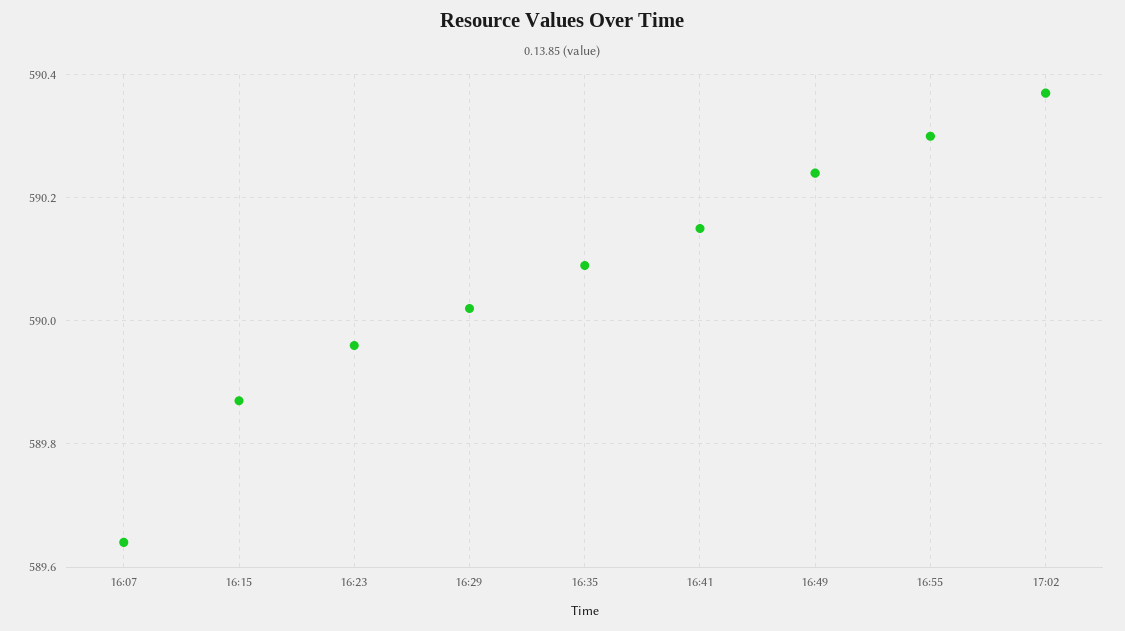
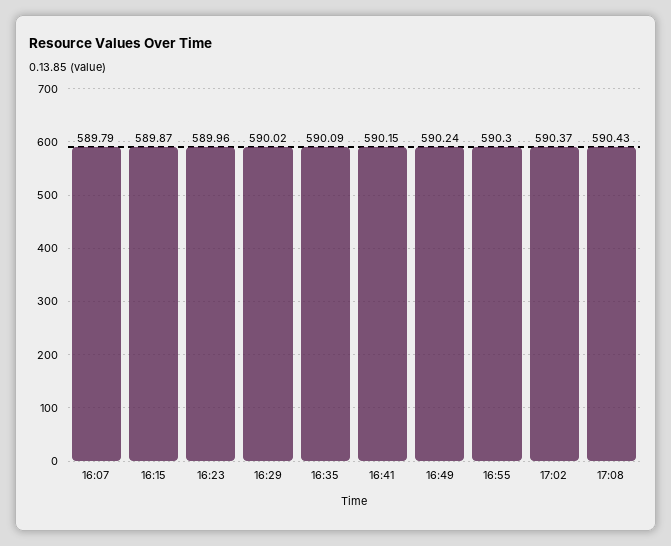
16:07: 589.65 -> 589.79
17:08: none -> 590.43

